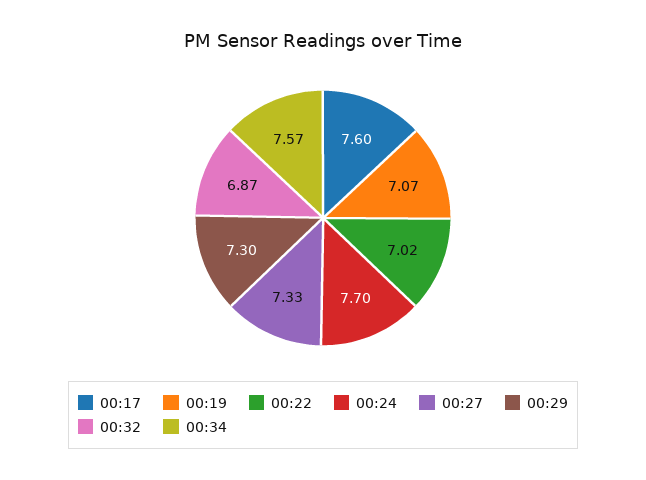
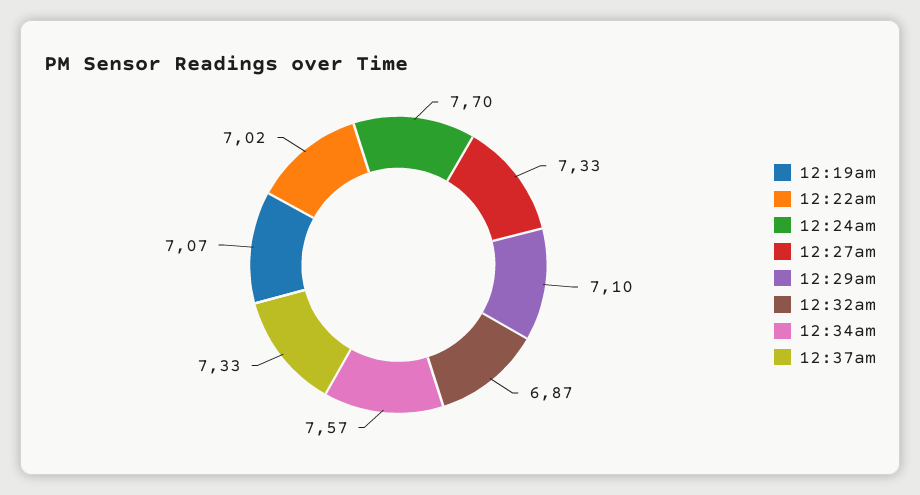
00:17: 7.6 -> none
00:29: 7.3 -> 7.1
12:37am: none -> 7.33

